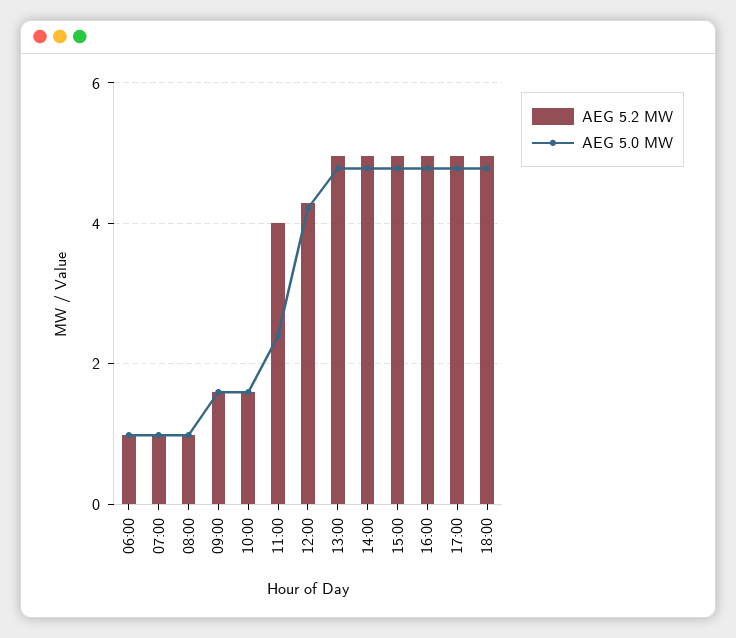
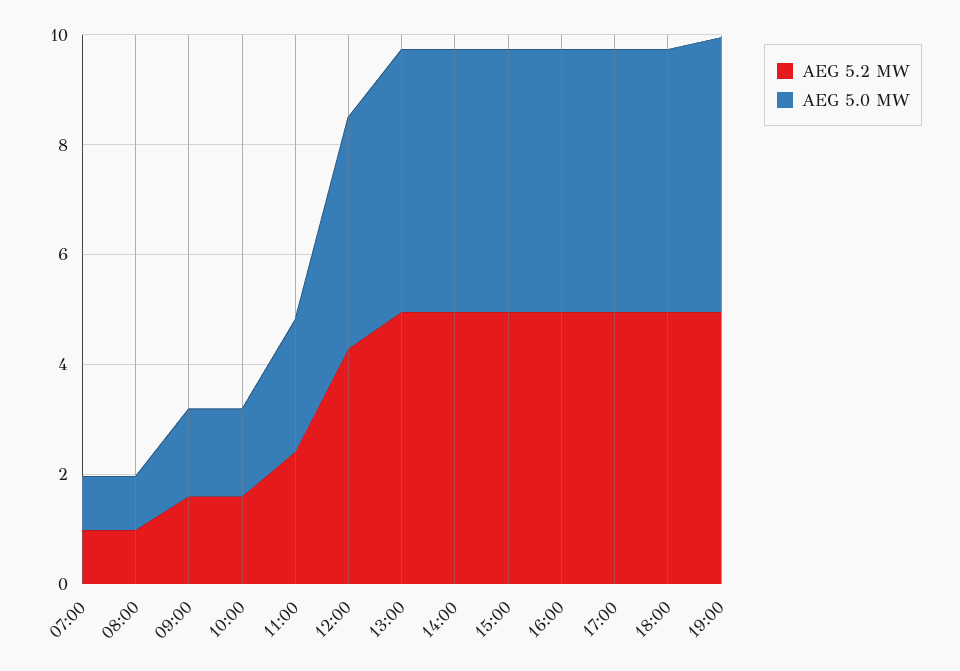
AEG 5.2 MW, 06:00: 1 -> none
AEG 5.0 MW, 06:00: 1 -> none
AEG 5.2 MW, 11:00: 4 -> 2.5
AEG 5.2 MW, 19:00: none -> 5
AEG 5.0 MW, 19:00: none -> 5

